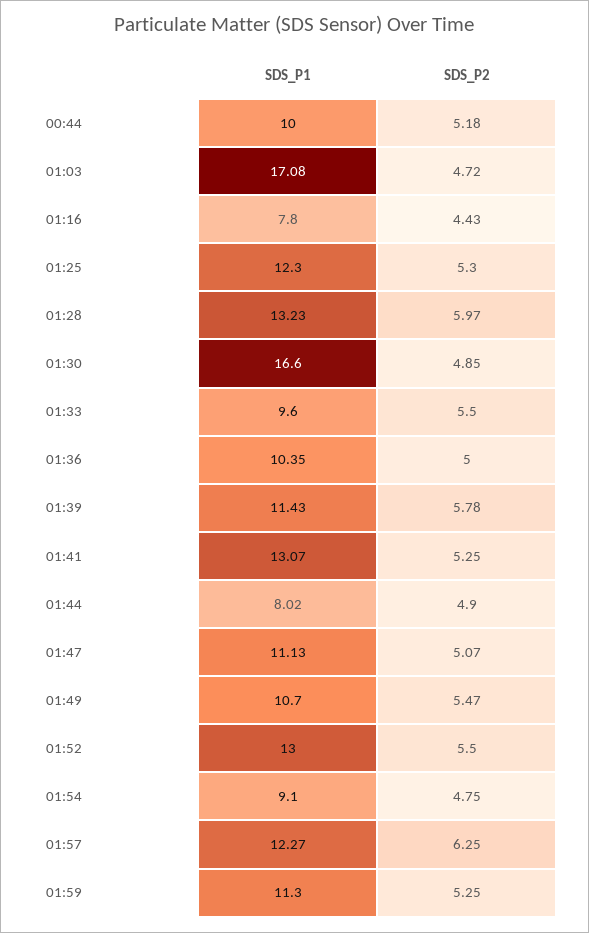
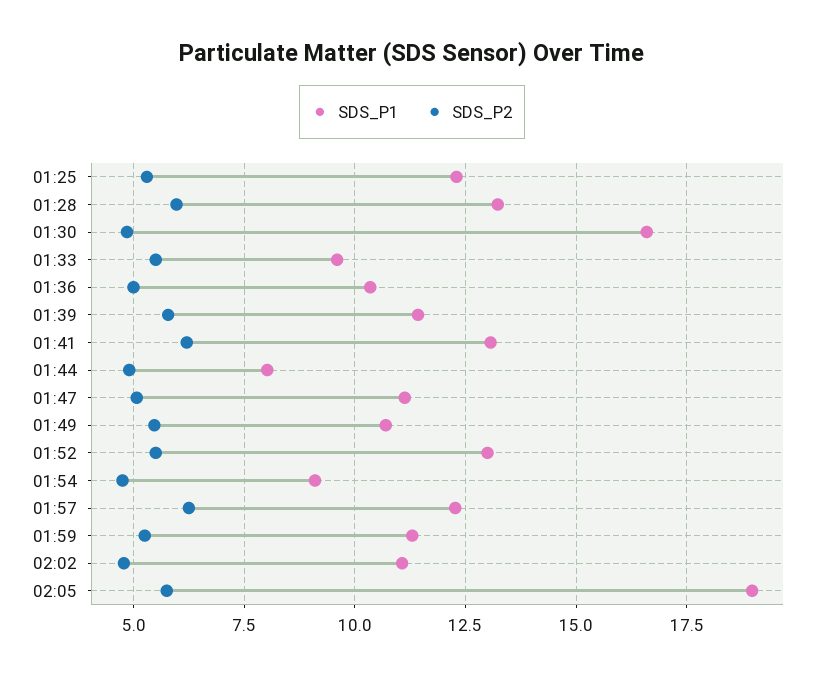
SDS_P1, 00:44: 10 -> none
SDS_P2, 00:44: 5.18 -> none
SDS_P1, 01:03: 17.08 -> none
SDS_P2, 01:03: 4.72 -> none
SDS_P1, 01:16: 7.8 -> none
SDS_P2, 01:16: 4.43 -> none
SDS_P2, 01:41: 5.25 -> 6.25
SDS_P1, 02:02: none -> 11
SDS_P2, 02:02: none -> 4.75
SDS_P1, 02:05: none -> 19
SDS_P2, 02:05: none -> 5.75

